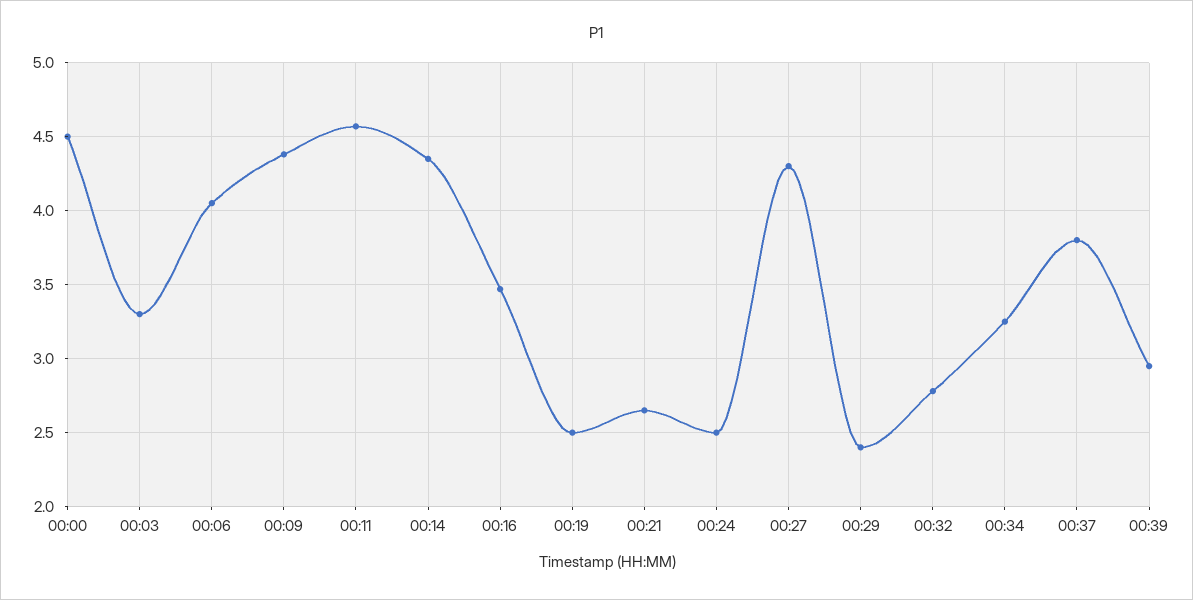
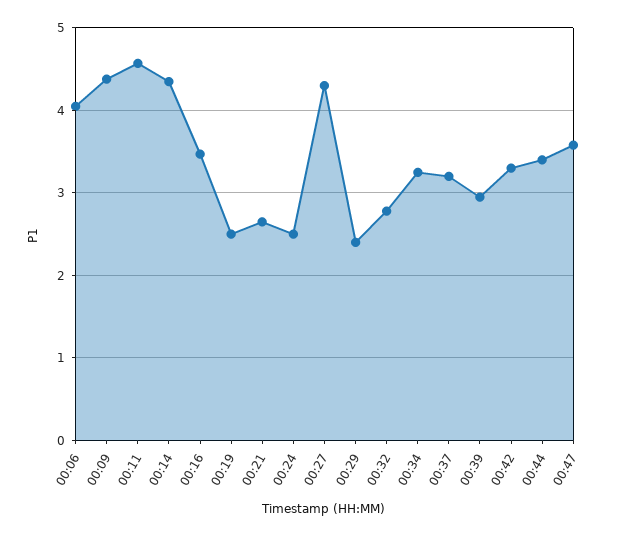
00:00: 4.5 -> none
00:03: 3.3 -> none
00:37: 3.8 -> 3.2
00:42: none -> 3.3
00:44: none -> 3.4
00:47: none -> 3.6

